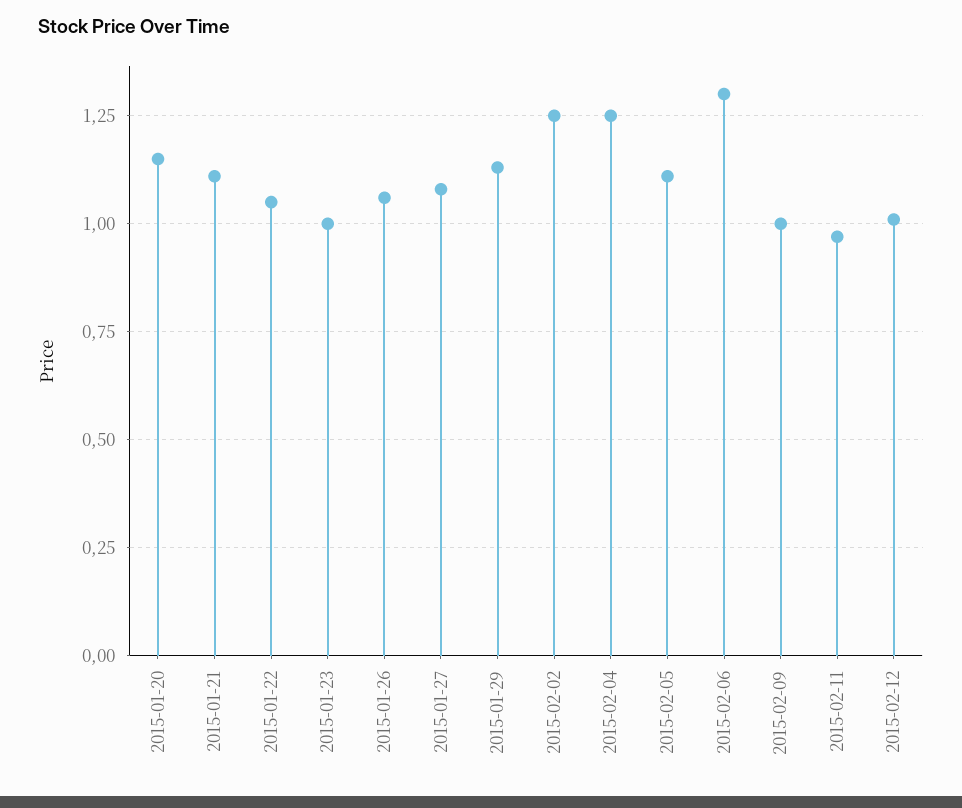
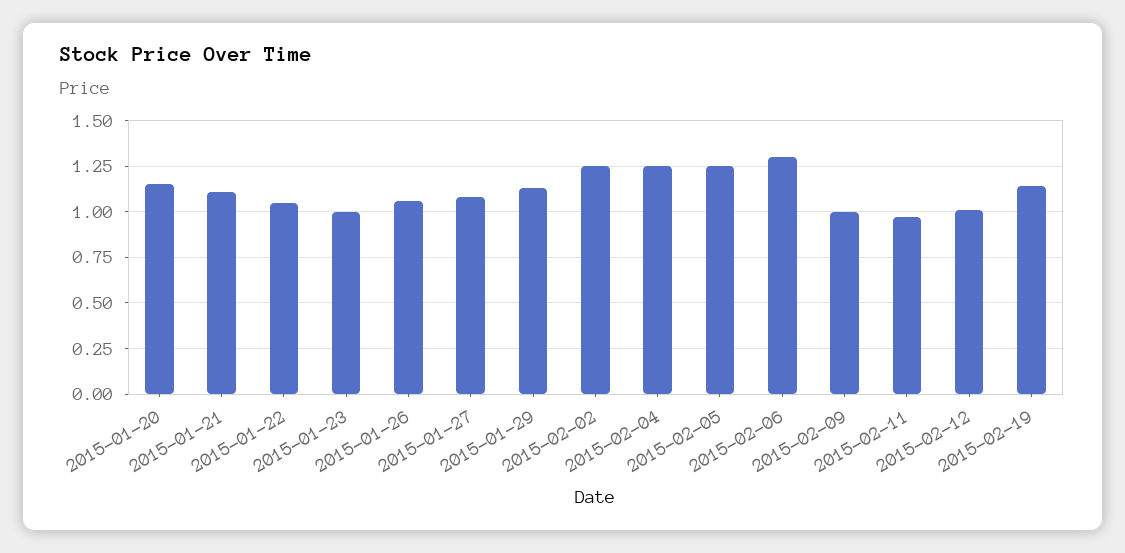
2015-02-05: 1.1 -> 1.25
2015-02-19: none -> 1.15

